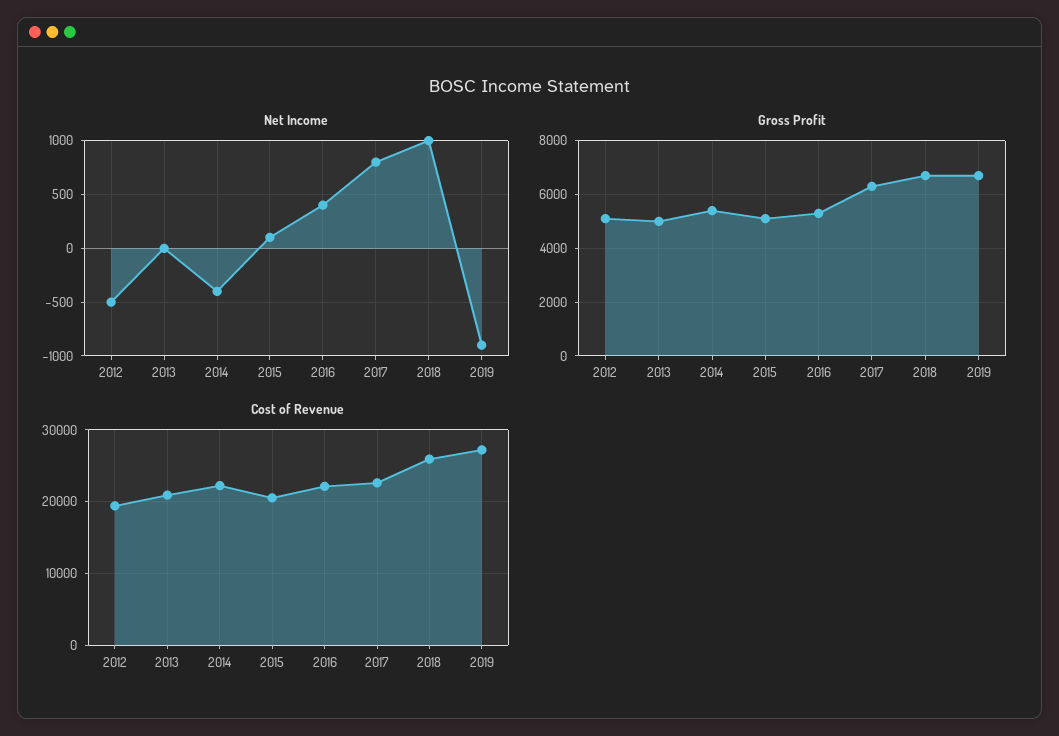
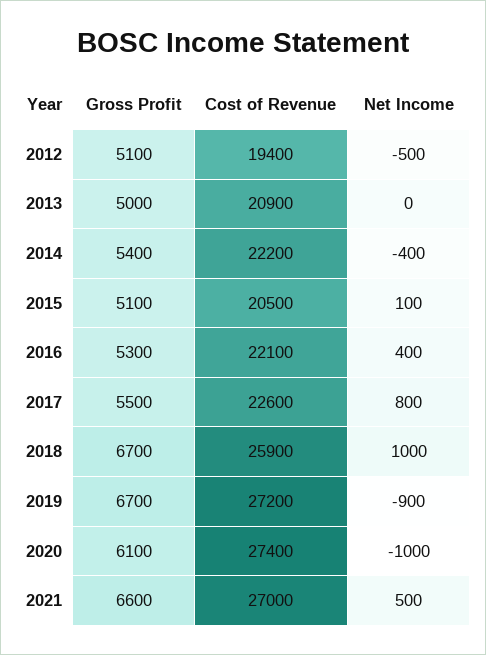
Gross Profit, 2017: 6250 -> 5500
Gross Profit, 2020: none -> 6100
Cost of Revenue, 2020: none -> 27400
Net Income, 2020: none -> -1000
Gross Profit, 2021: none -> 6600
Cost of Revenue, 2021: none -> 27000
Net Income, 2021: none -> 500

